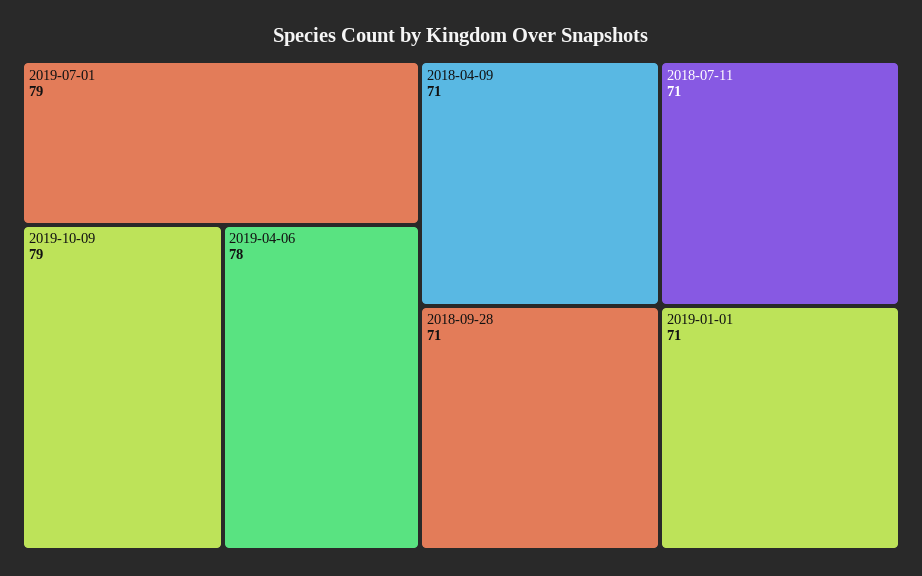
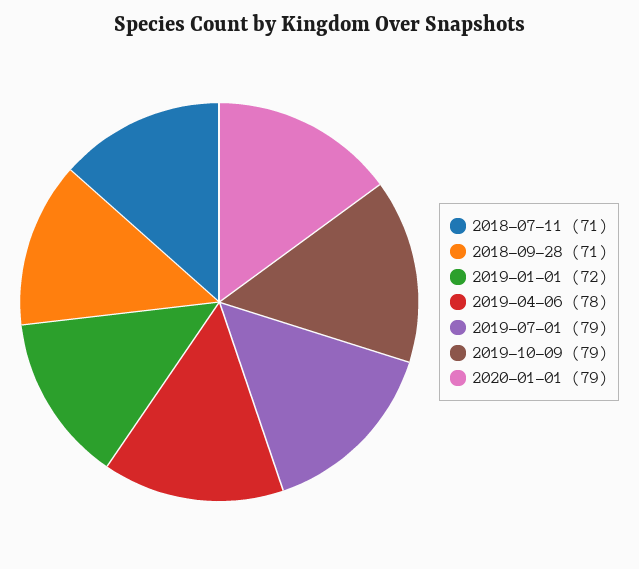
2018-04-09: 71 -> none
2019-01-01: 71 -> 72
2020-01-01: none -> 79

